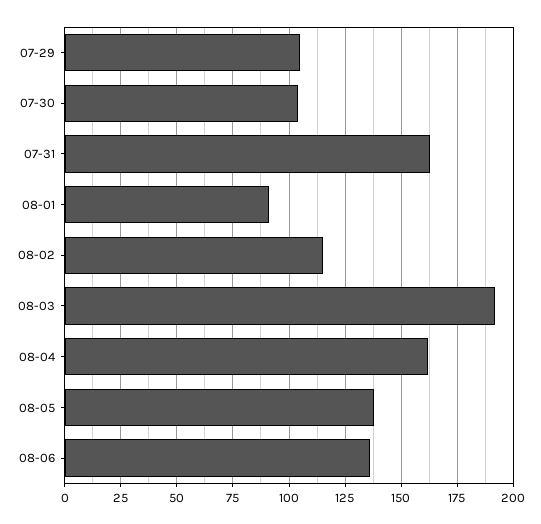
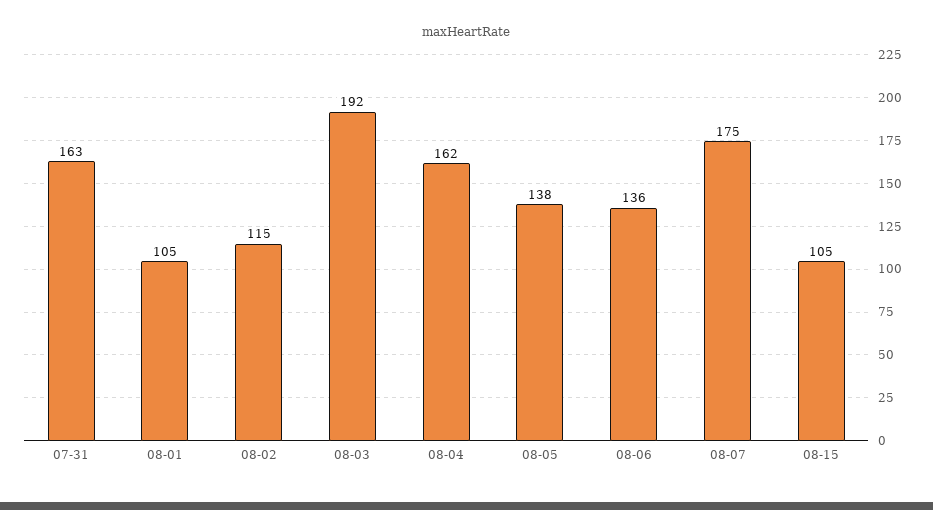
07-29: 105 -> none
07-30: 105 -> none
08-01: 90 -> 105
08-07: none -> 175
08-15: none -> 105

